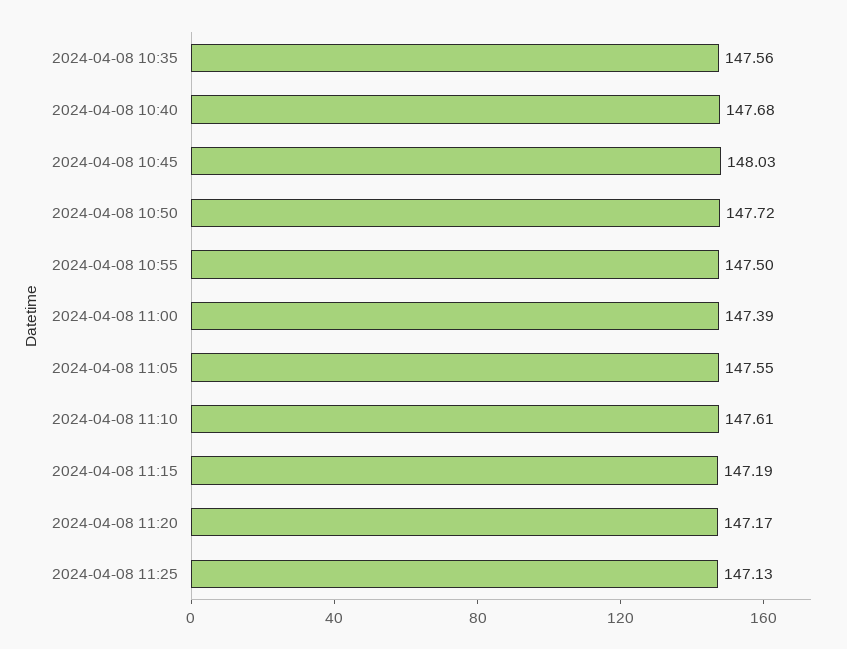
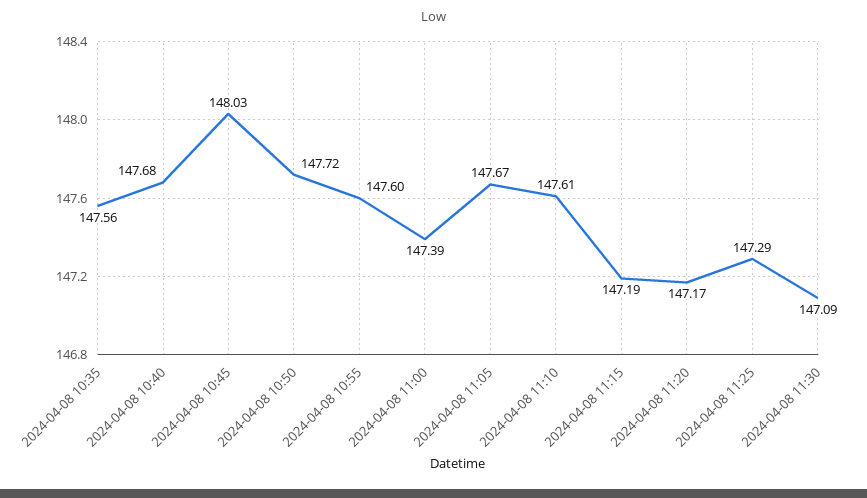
2024-04-08 10:55: 147.5 -> 147.6
2024-04-08 11:05: 147.55 -> 147.67
2024-04-08 11:25: 147.13 -> 147.29
2024-04-08 11:30: none -> 147.09

